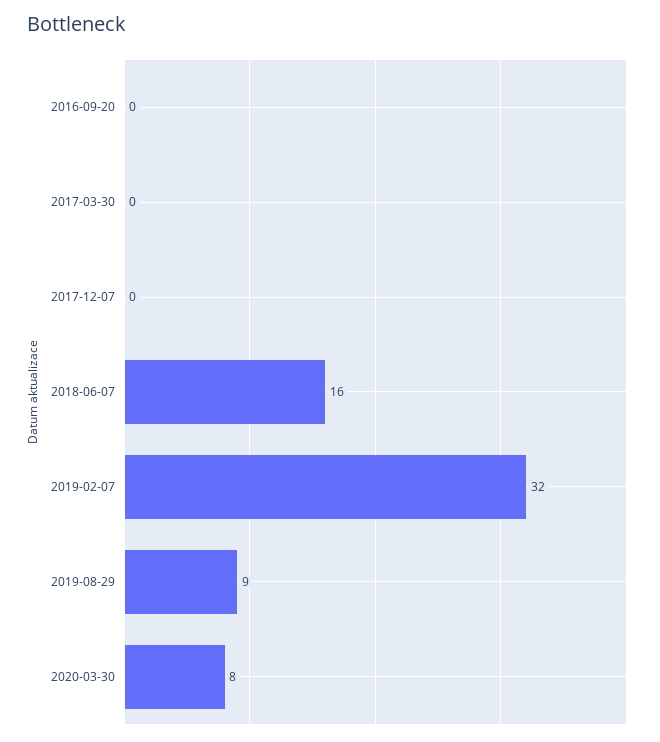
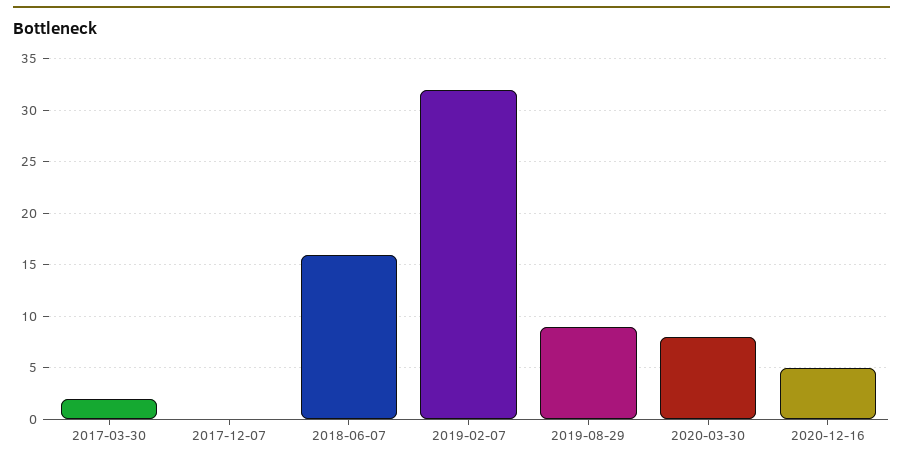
2016-09-20: 0 -> none
2017-03-30: 0 -> 2
2020-12-16: none -> 5

